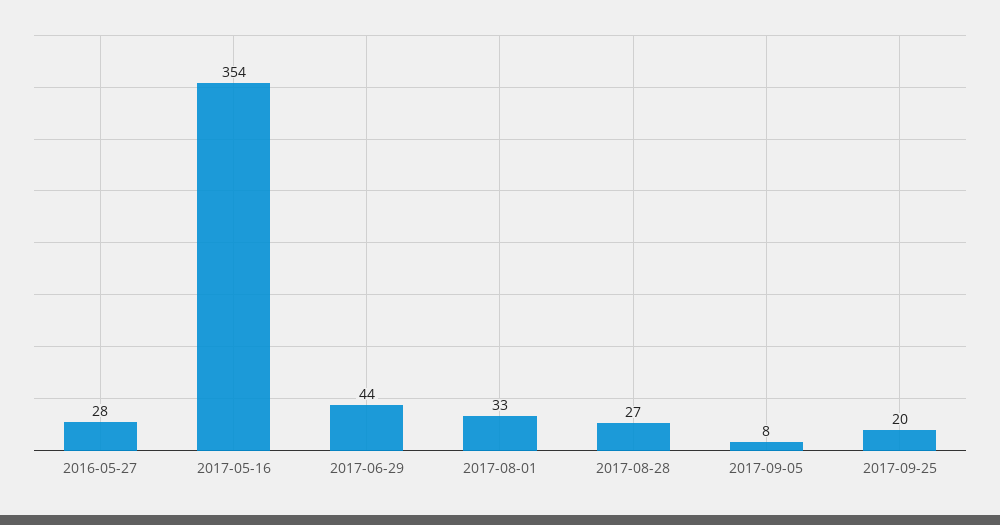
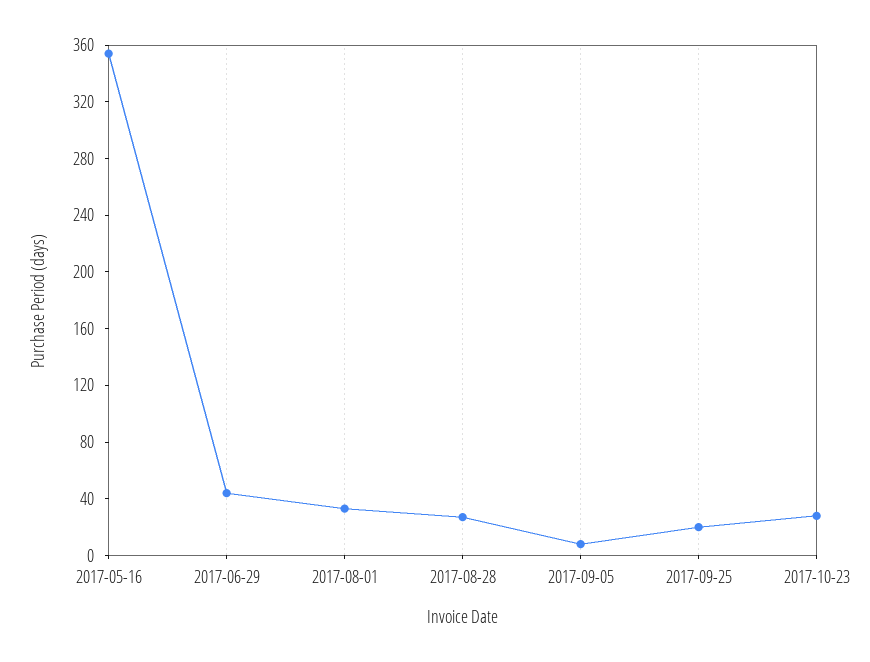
2016-05-27: 28 -> none
2017-10-23: none -> 30

